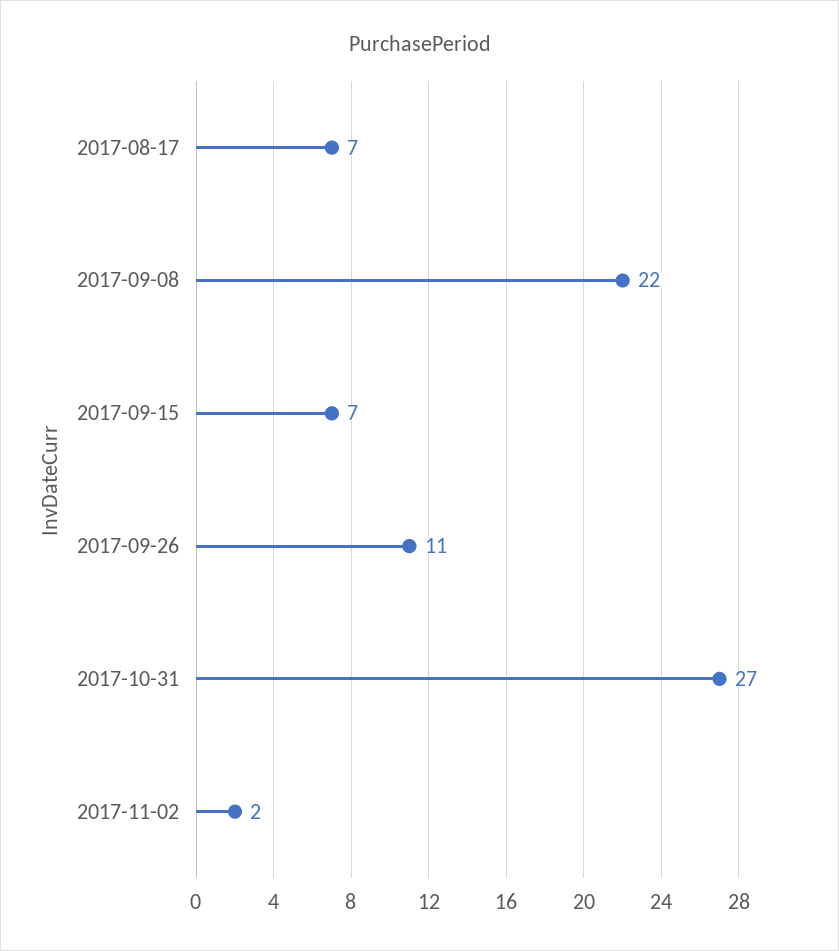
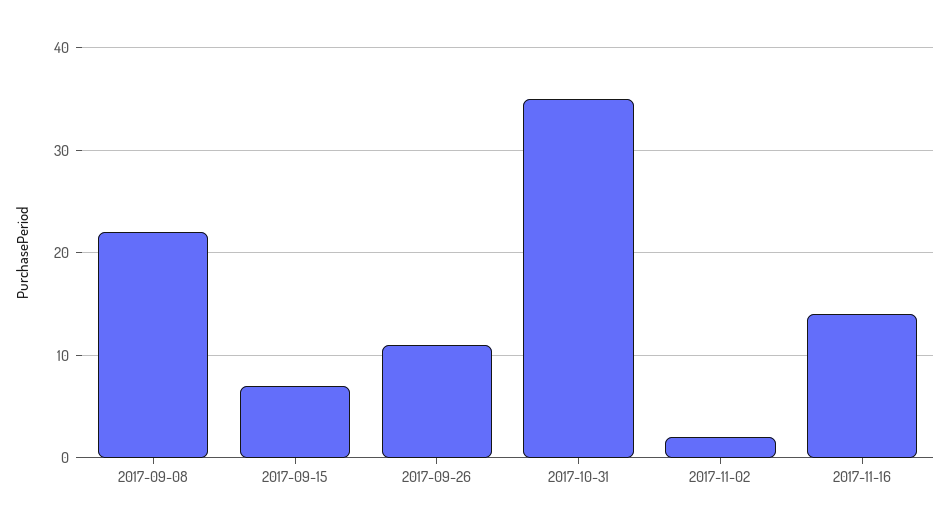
2017-08-17: 7 -> none
2017-10-31: 27 -> 35
2017-11-16: none -> 14

